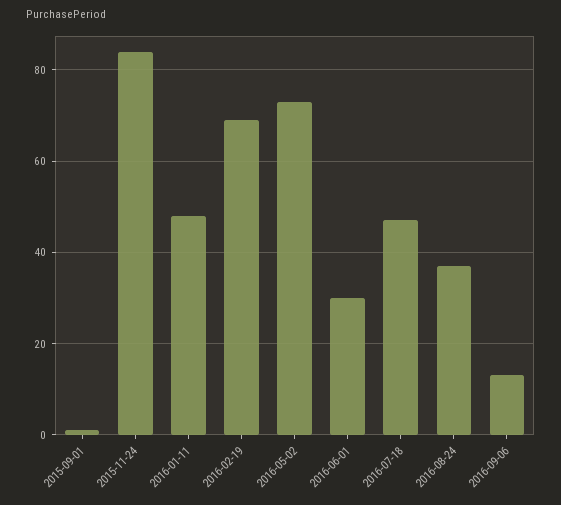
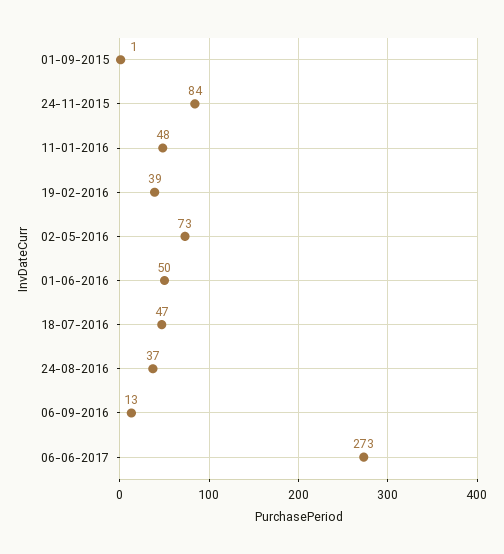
2016-02-19: 70 -> 39
2016-06-01: 30 -> 50
06-06-2017: none -> 273

